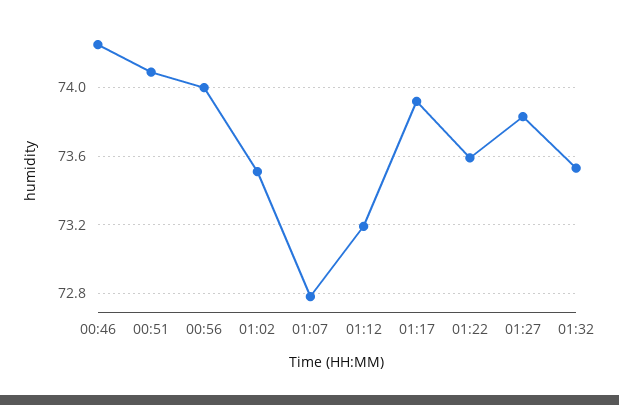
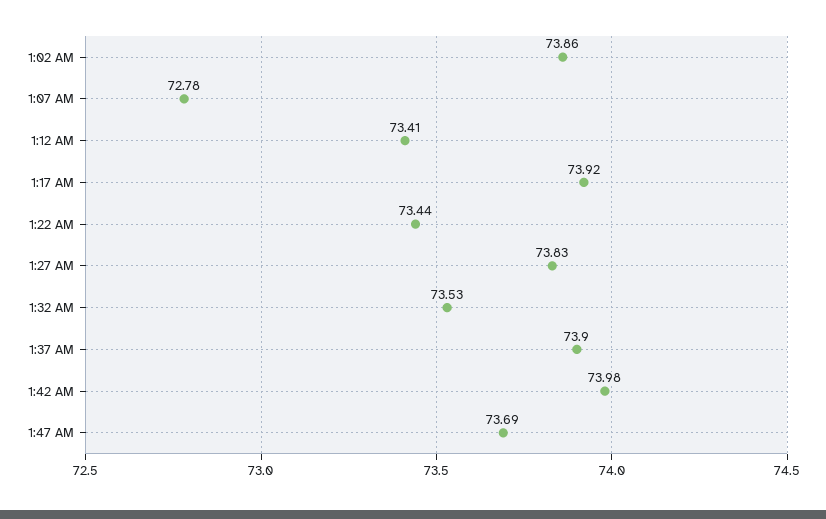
00:46: 74.25 -> none
00:51: 74.1 -> none
00:56: 74 -> none
01:02: 73.5 -> 73.86
01:12: 73.2 -> 73.41
01:22: 73.6 -> 73.44
1:37 AM: none -> 73.9
1:42 AM: none -> 73.98
1:47 AM: none -> 73.69

